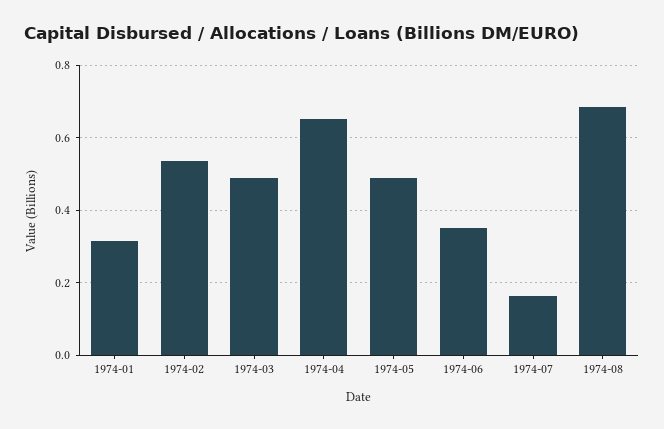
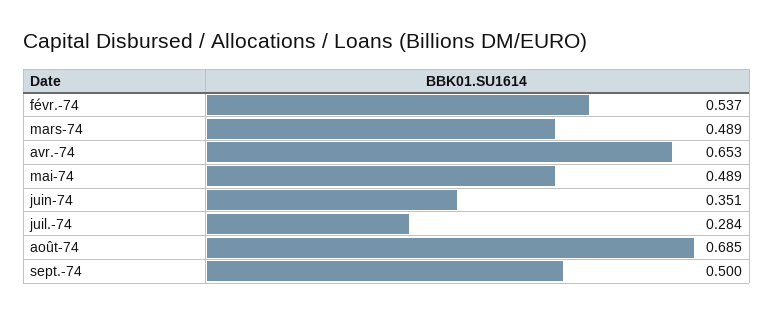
1974-01: 0.32 -> none
1974-07: 0.16 -> 0.284
sept.-74: none -> 0.5

